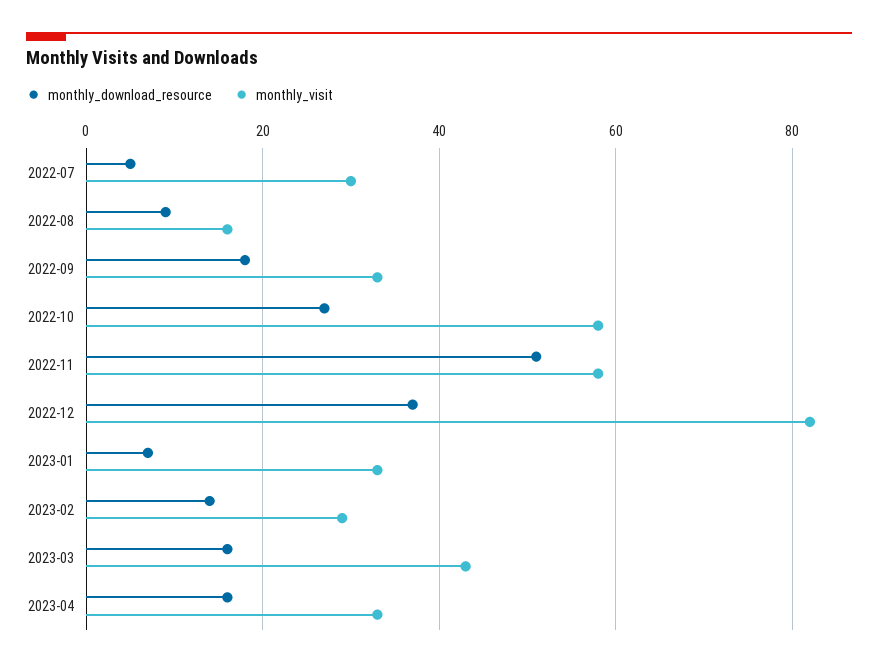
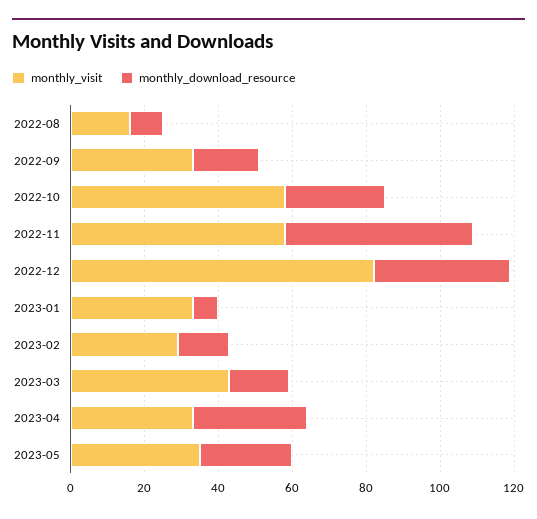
monthly_download_resource, 2022-07: 5 -> none
monthly_visit, 2022-07: 30 -> none
monthly_download_resource, 2023-04: 15 -> 30
monthly_visit, 2023-05: none -> 35
monthly_download_resource, 2023-05: none -> 25

